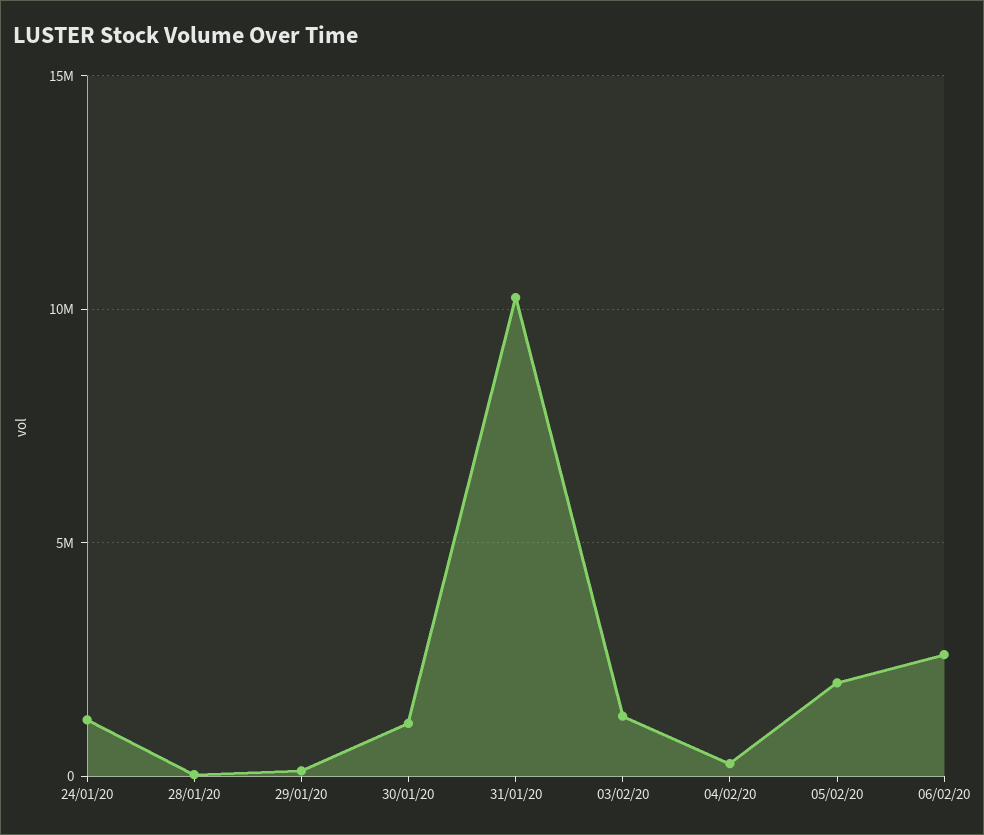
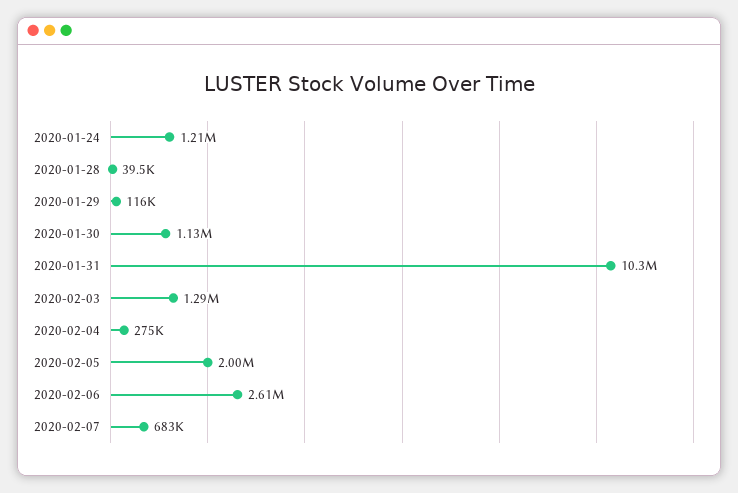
2020-02-07: none -> 683000

